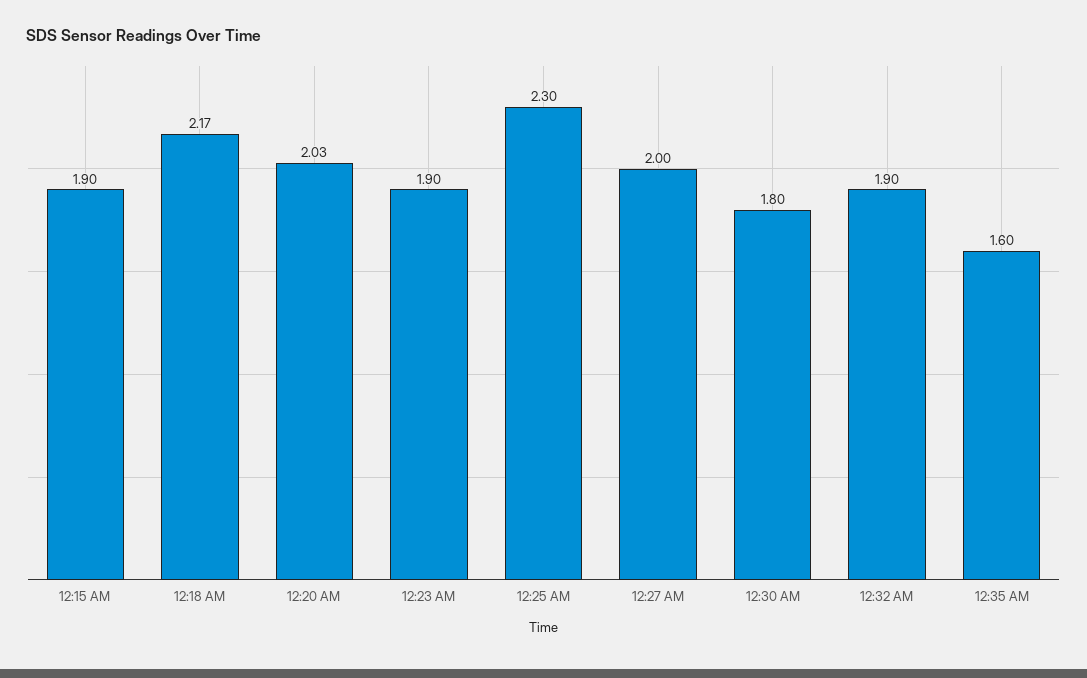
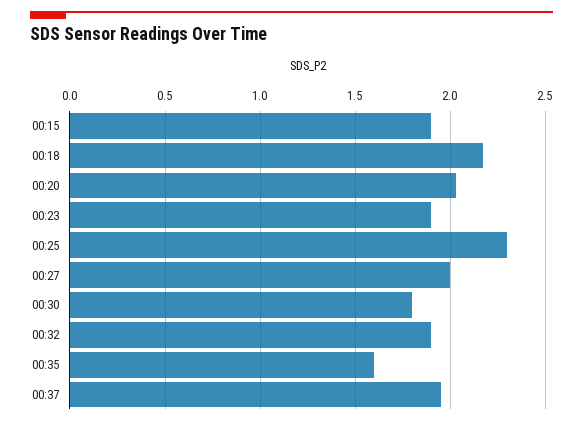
00:37: none -> 1.95

